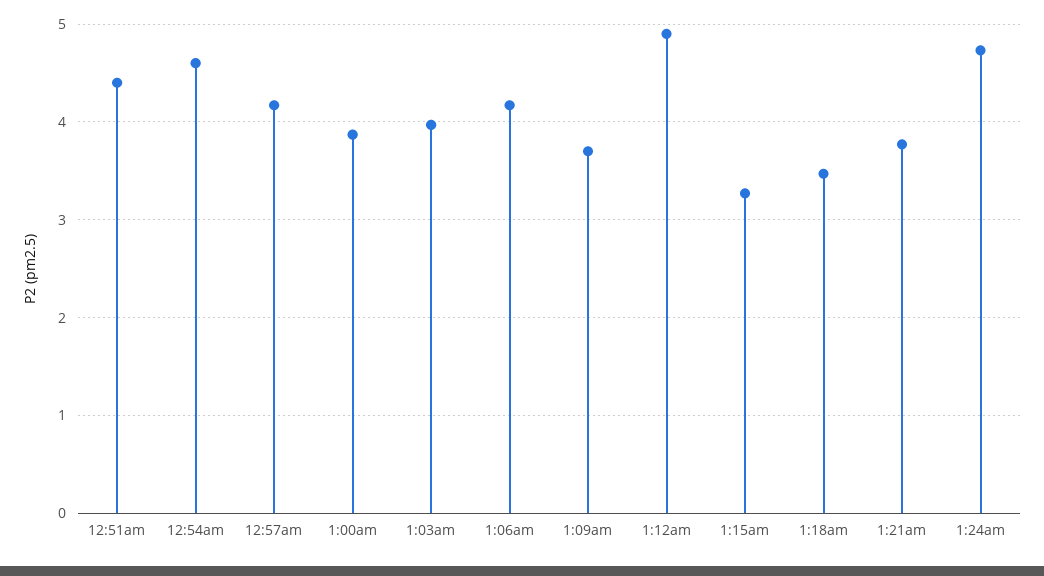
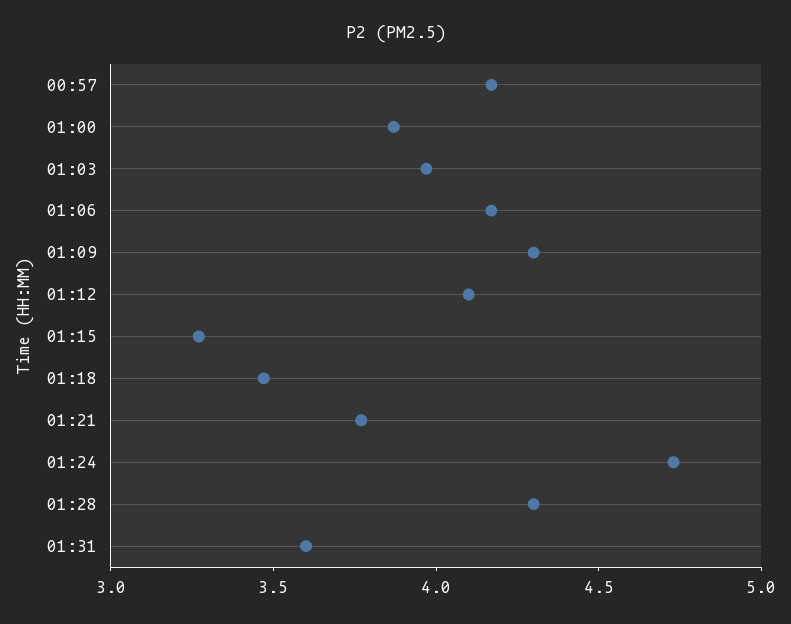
12:51am: 4.4 -> none
12:54am: 4.6 -> none
1:09am: 3.7 -> 4.3
1:12am: 4.9 -> 4.1
01:28: none -> 4.3
01:31: none -> 3.6

